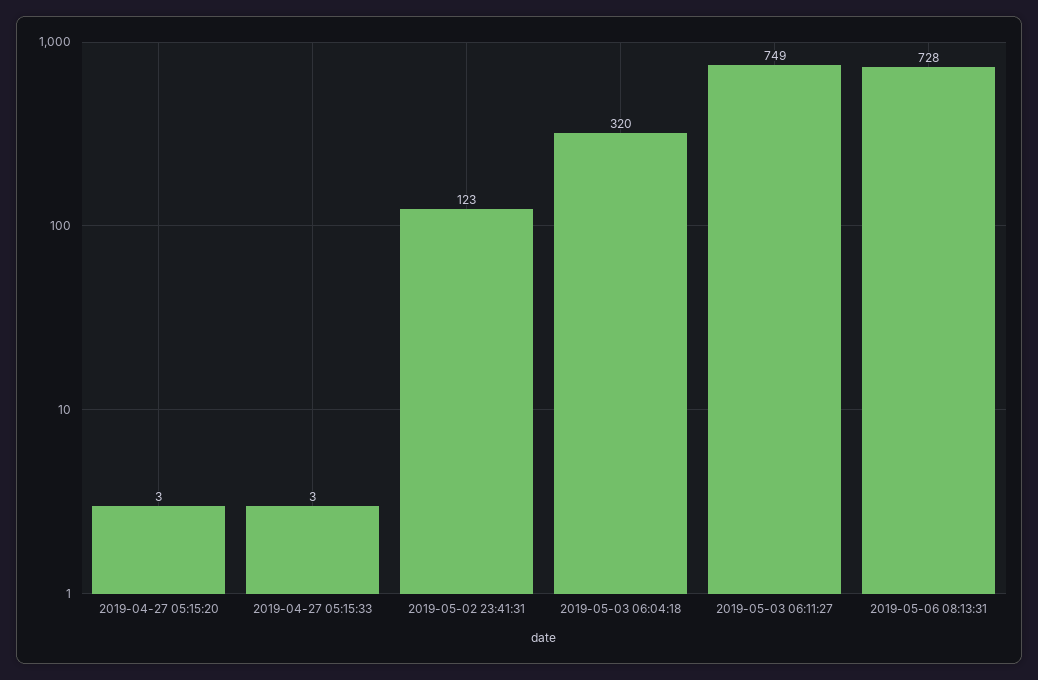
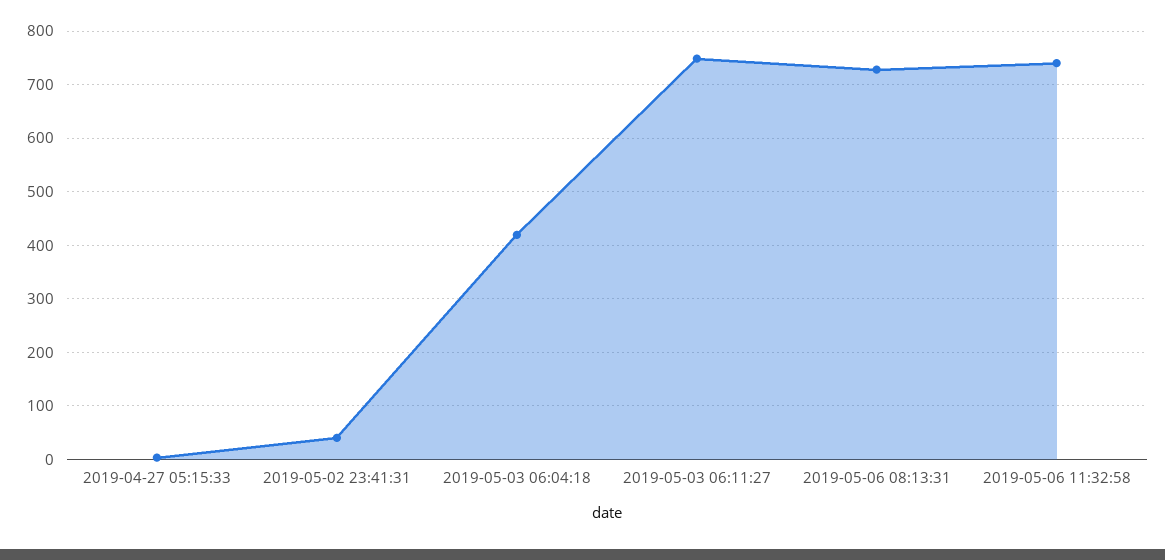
2019-04-27 05:15:20: 3 -> none
2019-05-02 23:41:31: 123 -> 40
2019-05-03 06:04:18: 320 -> 420
2019-05-06 11:32:58: none -> 740

